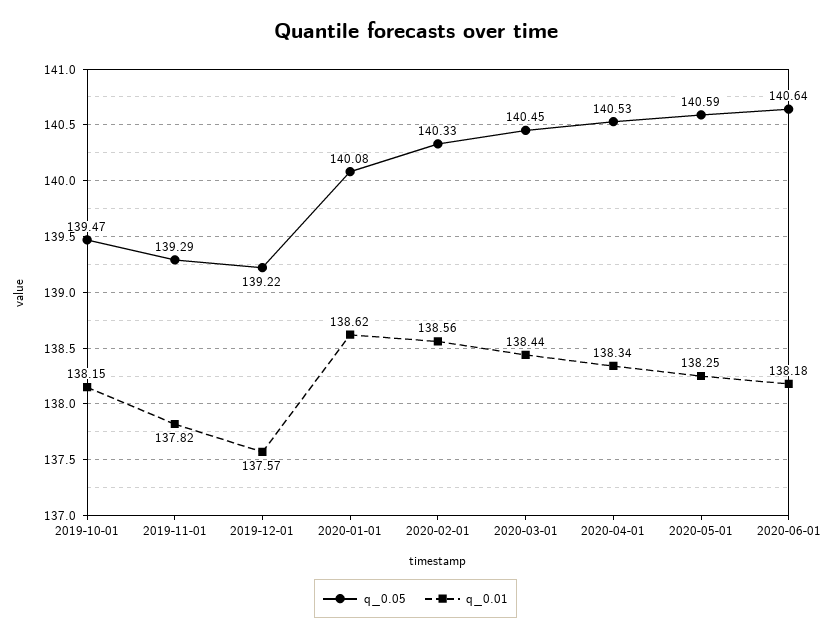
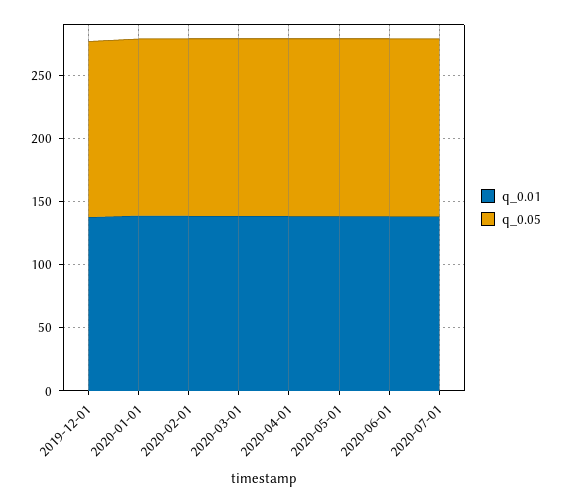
q_0.05, 2019-10-01: 139.47 -> none
q_0.01, 2019-10-01: 138.15 -> none
q_0.05, 2019-11-01: 139.29 -> none
q_0.01, 2019-11-01: 137.82 -> none
q_0.01, 2020-07-01: none -> 140
q_0.05, 2020-07-01: none -> 140

